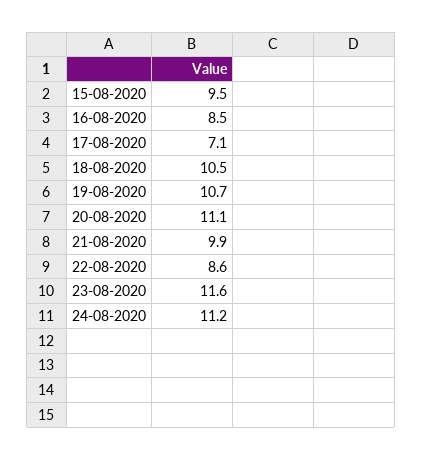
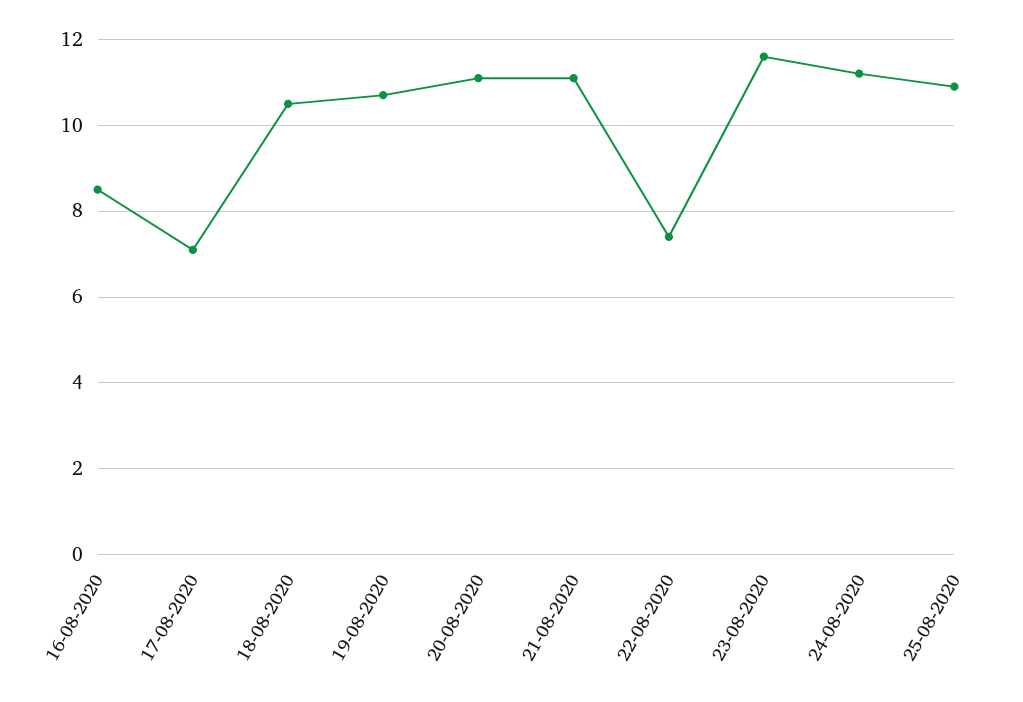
15-08-2020: 9.5 -> none
21-08-2020: 9.9 -> 11
22-08-2020: 8.6 -> 7.5
25-08-2020: none -> 11

